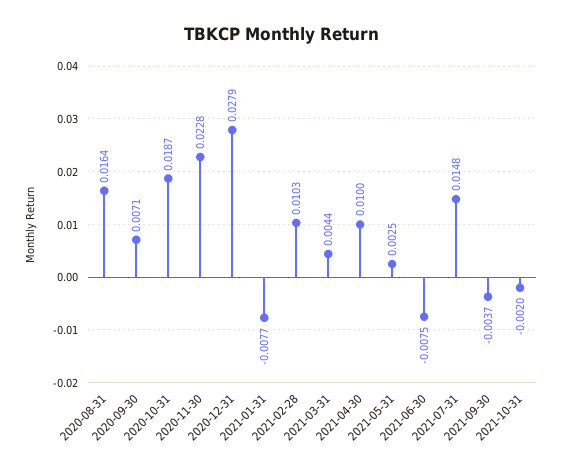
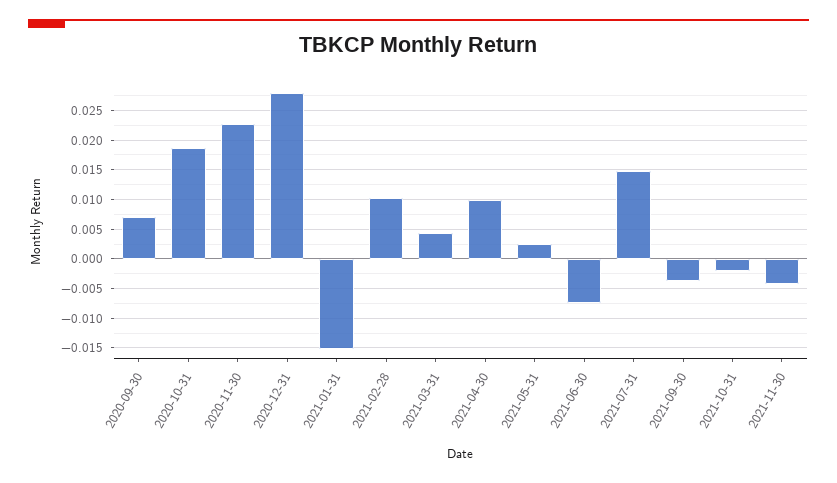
2020-08-31: 0.0164 -> none
2021-01-31: -0.0077 -> -0.015
2021-11-30: none -> -0.005

